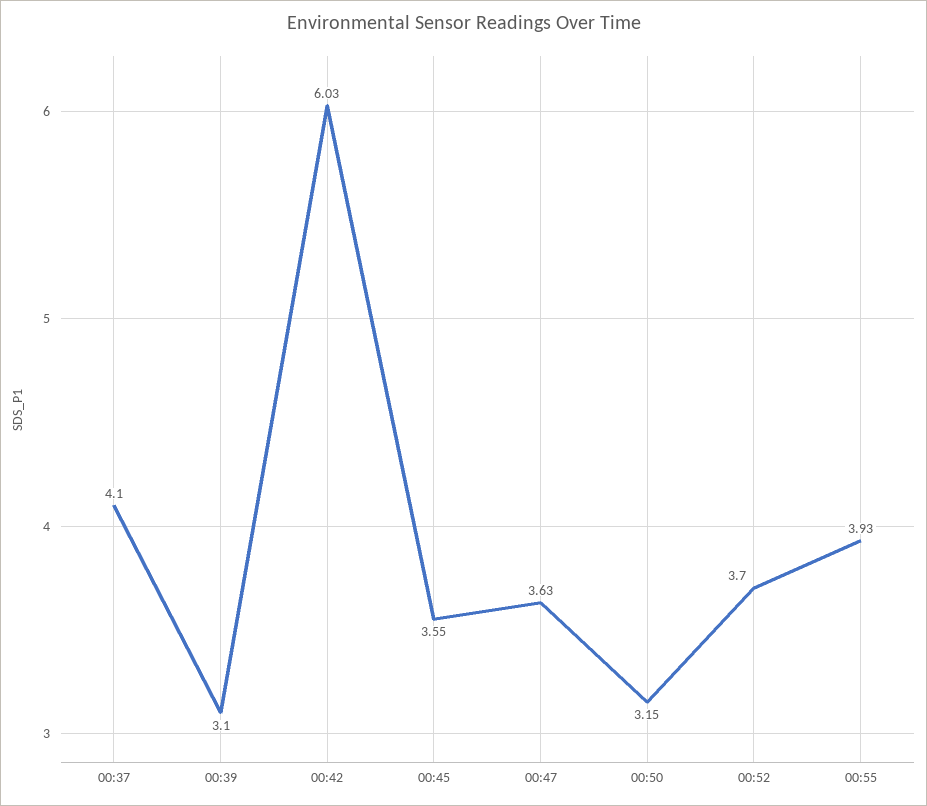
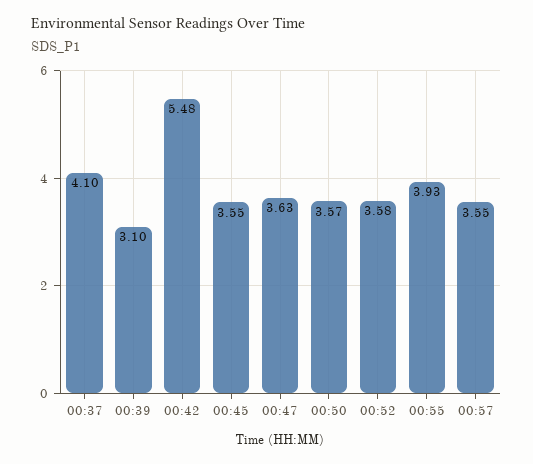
00:42: 6.03 -> 5.48
00:50: 3.15 -> 3.57
00:52: 3.7 -> 3.58
00:57: none -> 3.55

